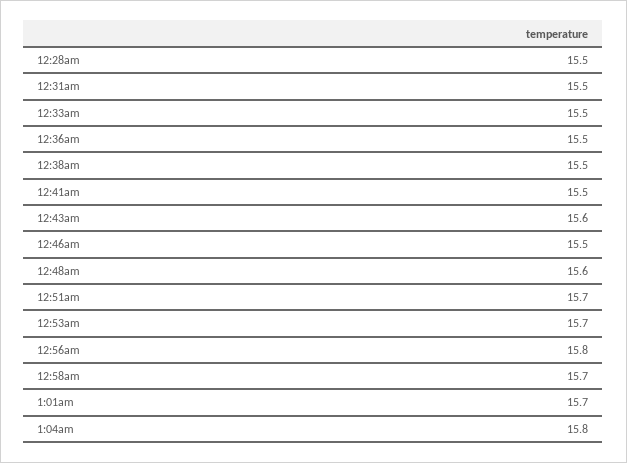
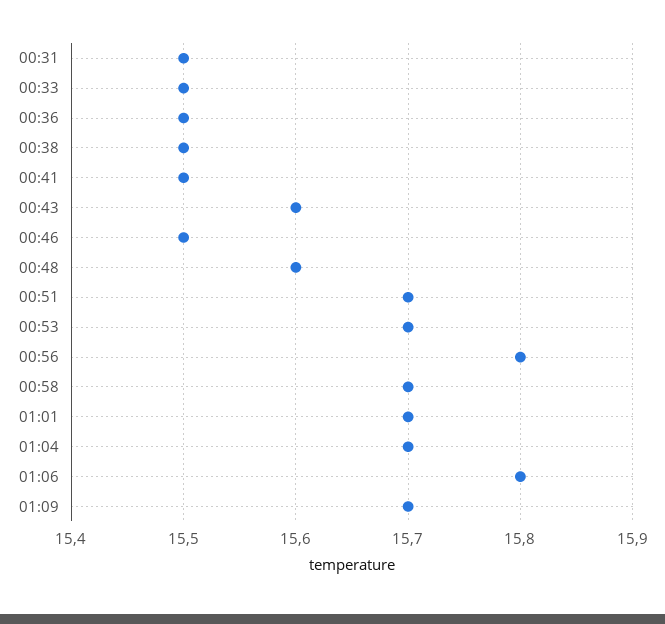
12:28am: 15.5 -> none
1:04am: 15.8 -> 15.7
01:06: none -> 15.8
01:09: none -> 15.7

